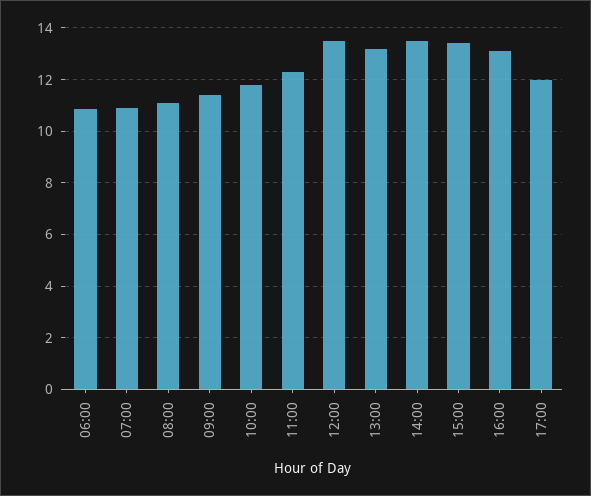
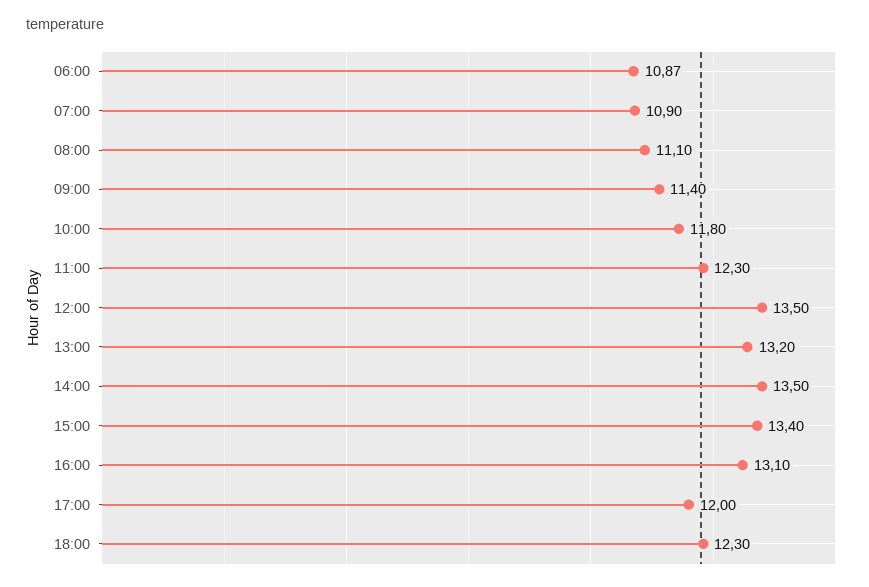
18:00: none -> 12.3

